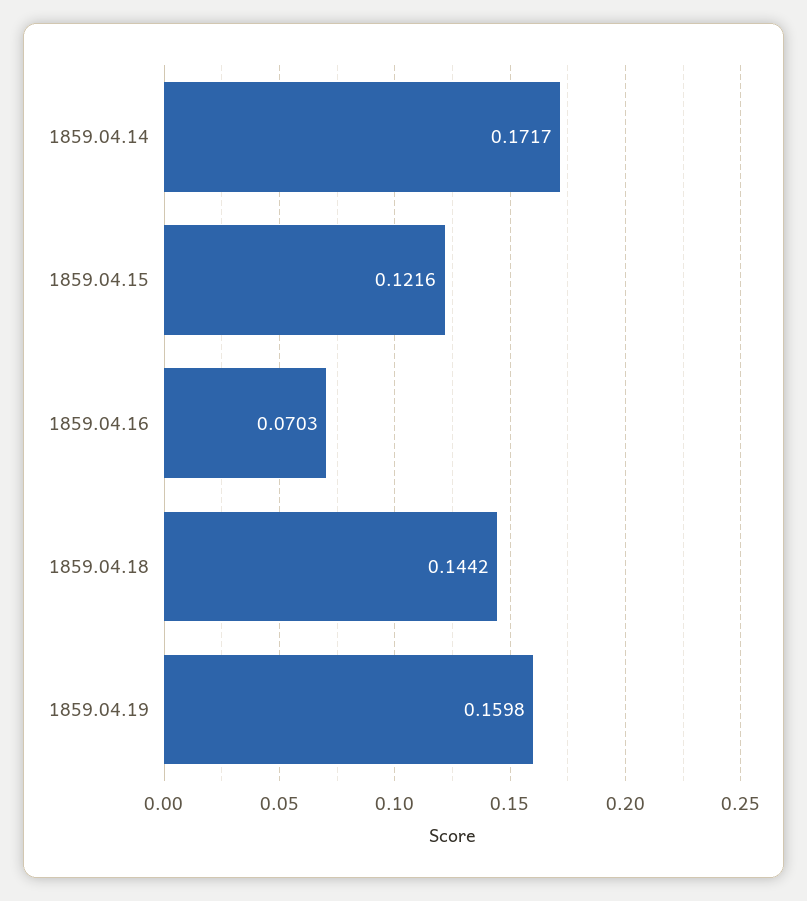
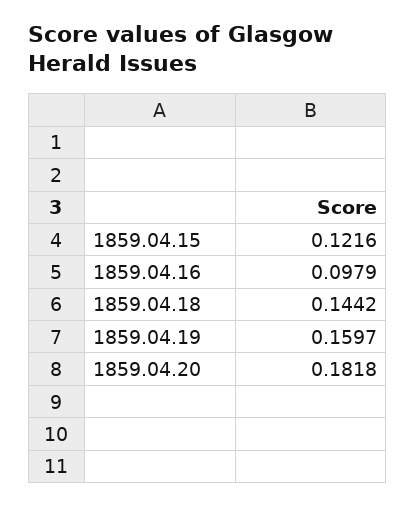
1859.04.14: 0.1717 -> none
1859.04.16: 0.0703 -> 0.0979
1859.04.19: 0.1598 -> 0.1597
1859.04.20: none -> 0.1818

